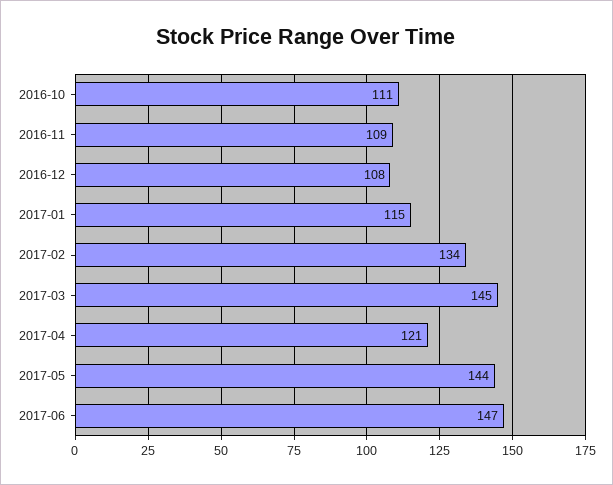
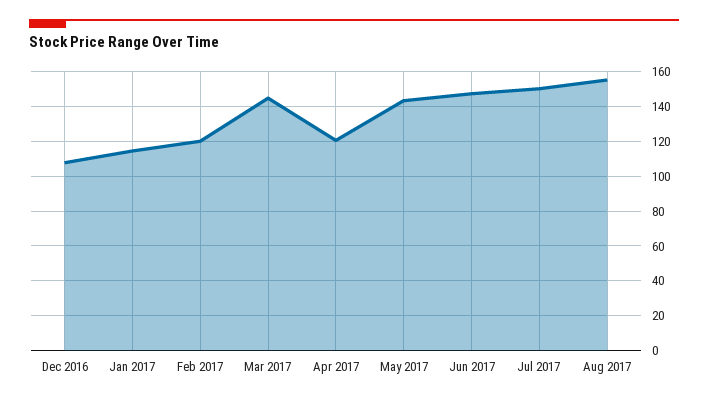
2016-10: 111 -> none
2016-11: 109 -> none
2017-02: 134 -> 120
Jul 2017: none -> 150
Aug 2017: none -> 155

